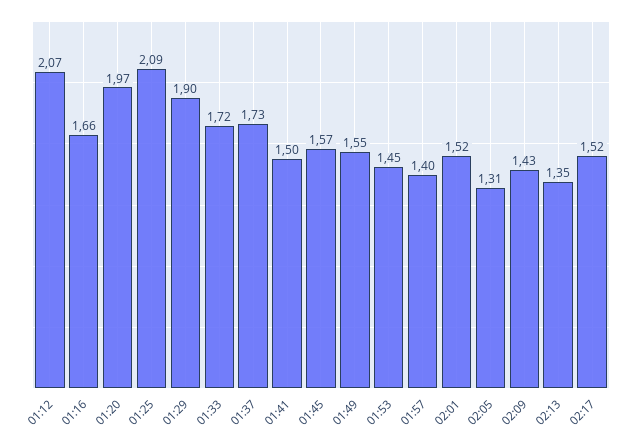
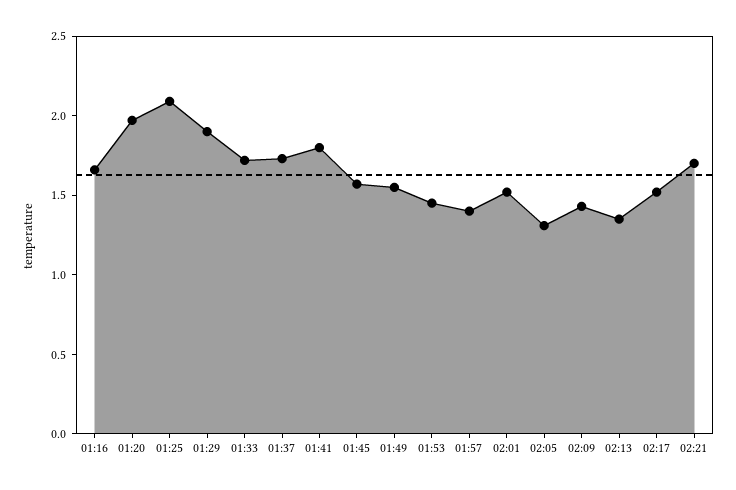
01:12: 2.07 -> none
01:41: 1.5 -> 1.8
02:21: none -> 1.7

